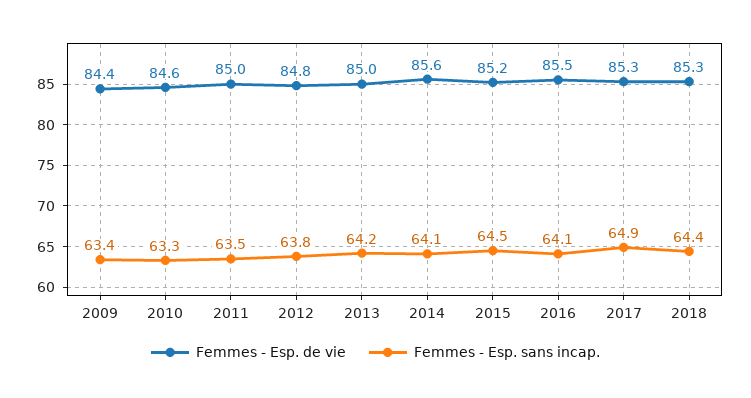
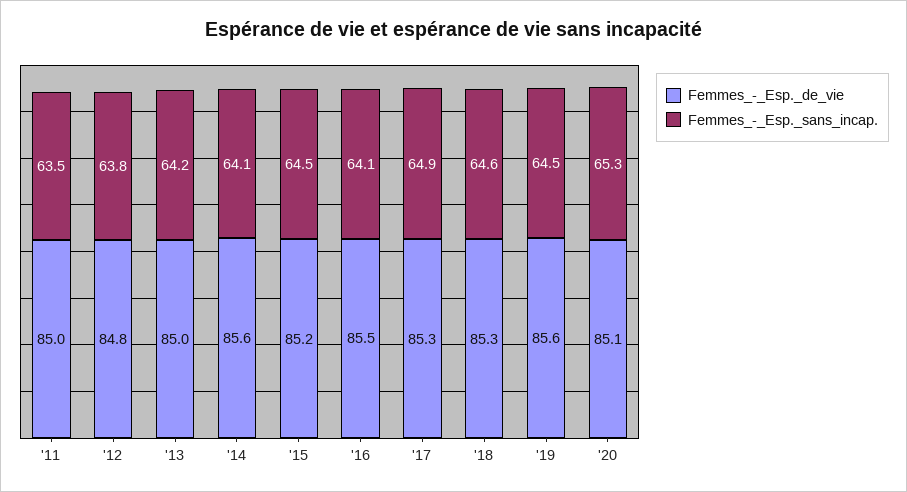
Femmes - Esp. de vie, 2009: 84.4 -> none
Femmes - Esp. sans incap., 2009: 63.4 -> none
Femmes - Esp. de vie, 2010: 84.6 -> none
Femmes - Esp. sans incap., 2010: 63.3 -> none
Femmes - Esp. sans incap., 2018: 64.4 -> 64.6
Femmes - Esp. de vie, '19: none -> 85.6
Femmes - Esp. sans incap., '19: none -> 64.5
Femmes - Esp. de vie, '20: none -> 85.1
Femmes - Esp. sans incap., '20: none -> 65.3

